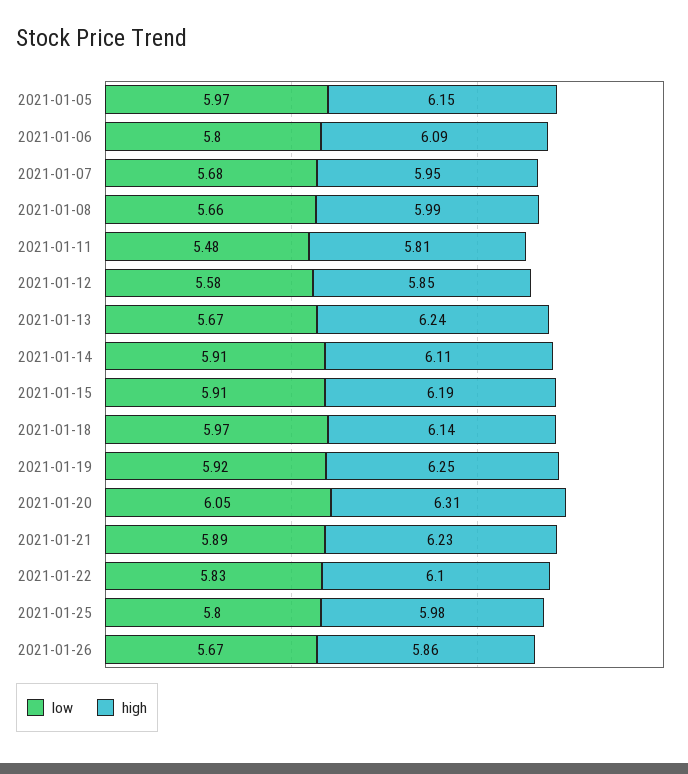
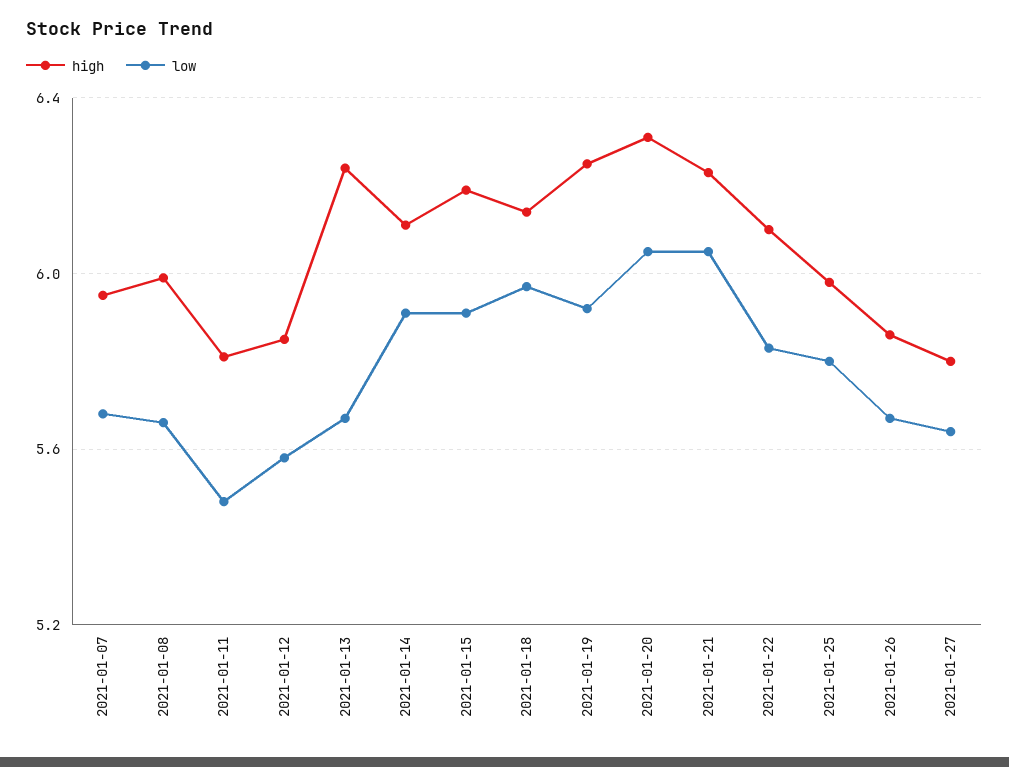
low, 2021-01-05: 5.97 -> none
high, 2021-01-05: 6.15 -> none
low, 2021-01-06: 5.8 -> none
high, 2021-01-06: 6.09 -> none
low, 2021-01-21: 5.89 -> 6.05
high, 2021-01-27: none -> 5.8
low, 2021-01-27: none -> 5.65

